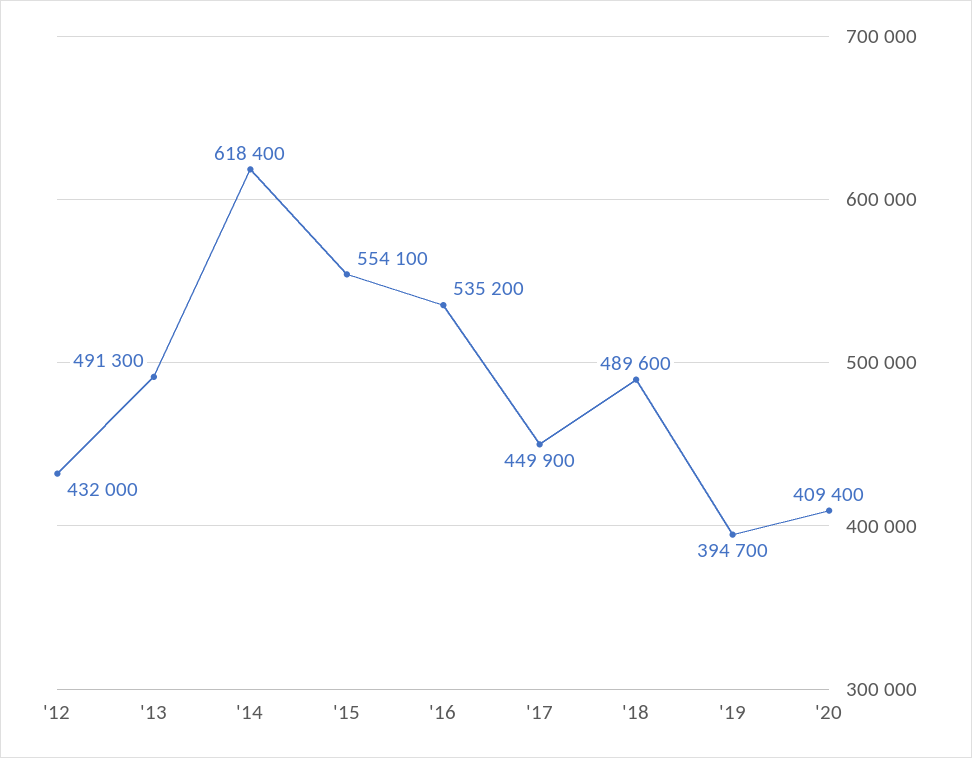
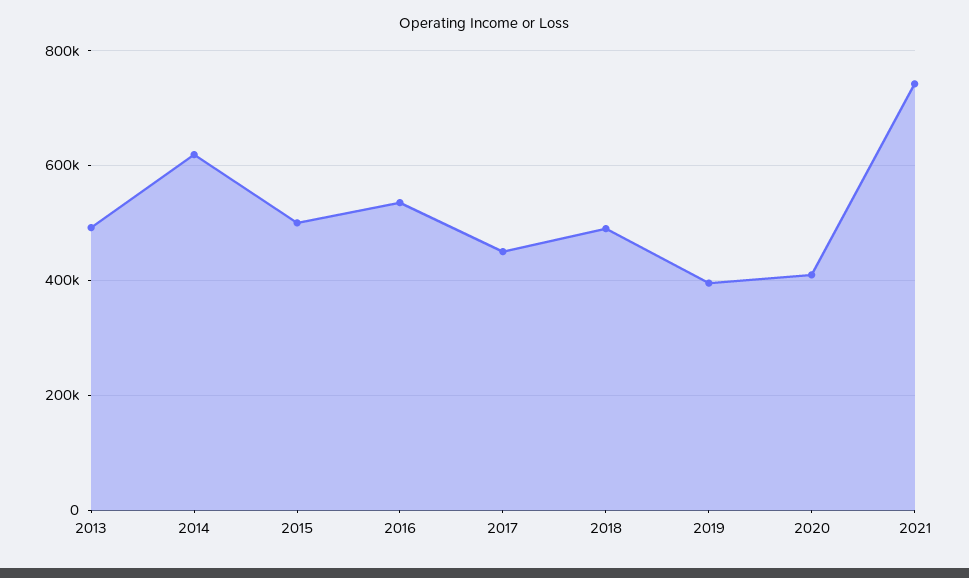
'12: 432000 -> none
'15: 554100 -> 500000
2021: none -> 740000

